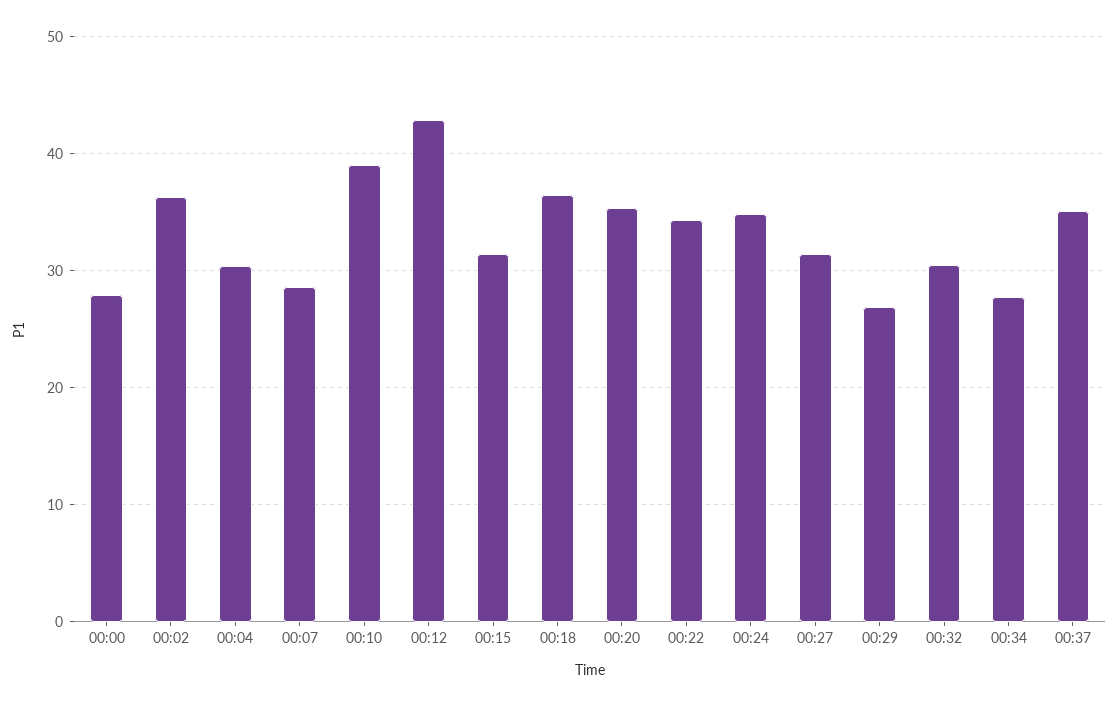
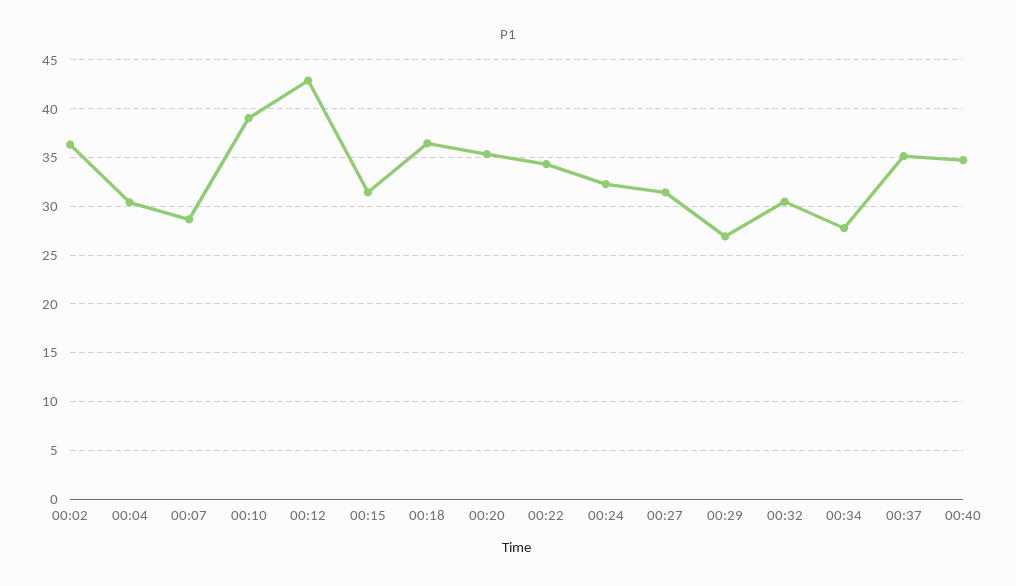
00:00: 28 -> none
00:24: 35 -> 32
00:40: none -> 35

